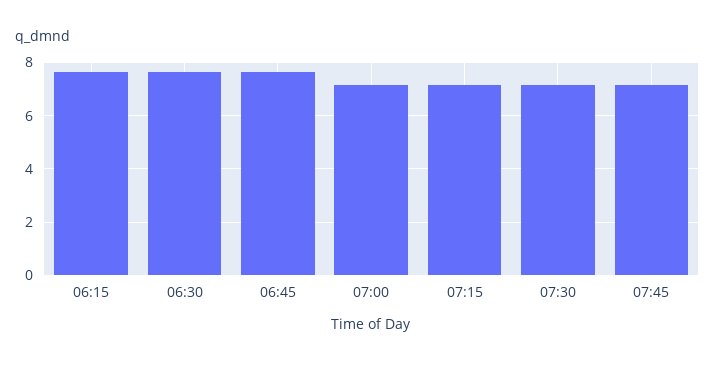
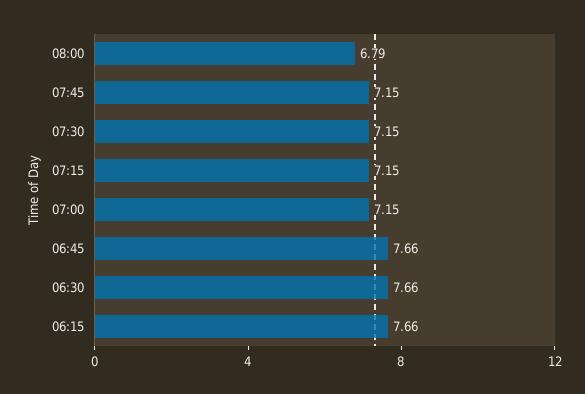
08:00: none -> 6.79

